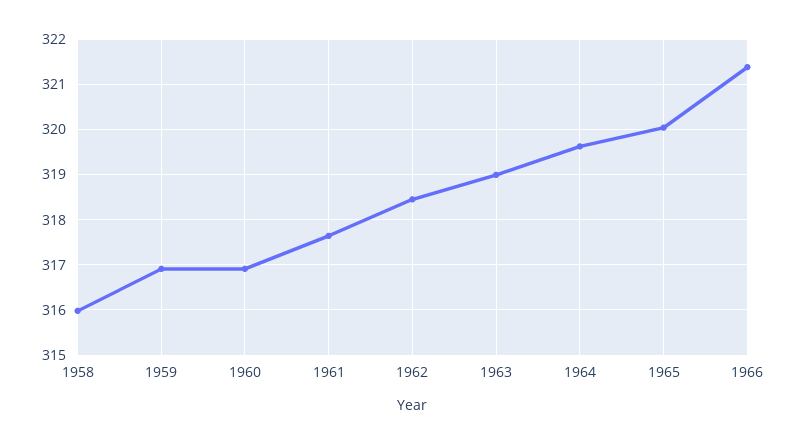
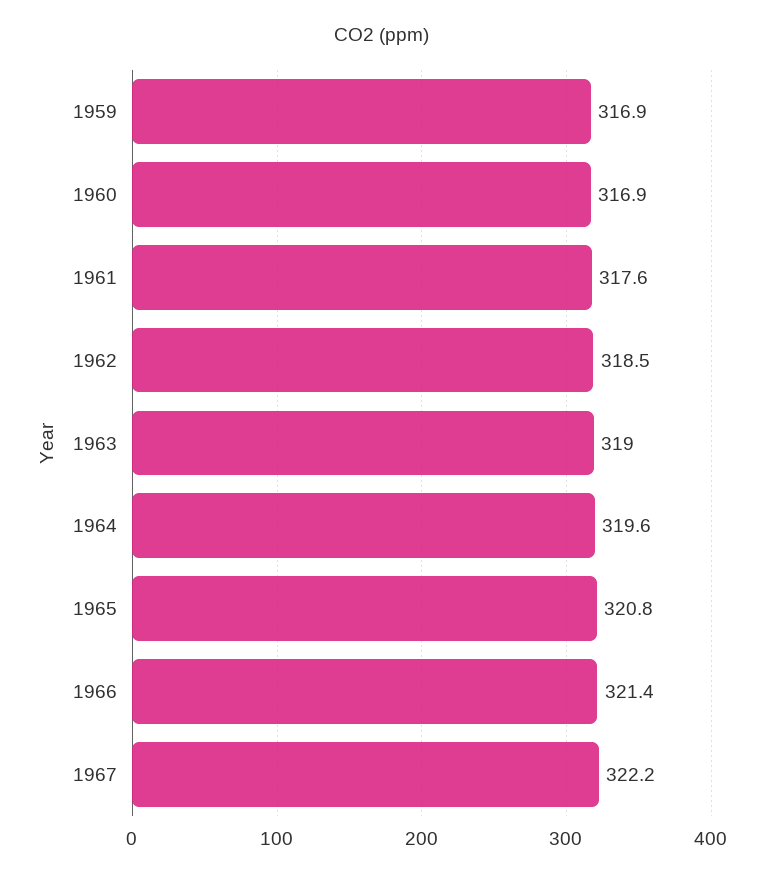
1958: 316 -> none
1965: 320 -> 320.8
1967: none -> 322.2

